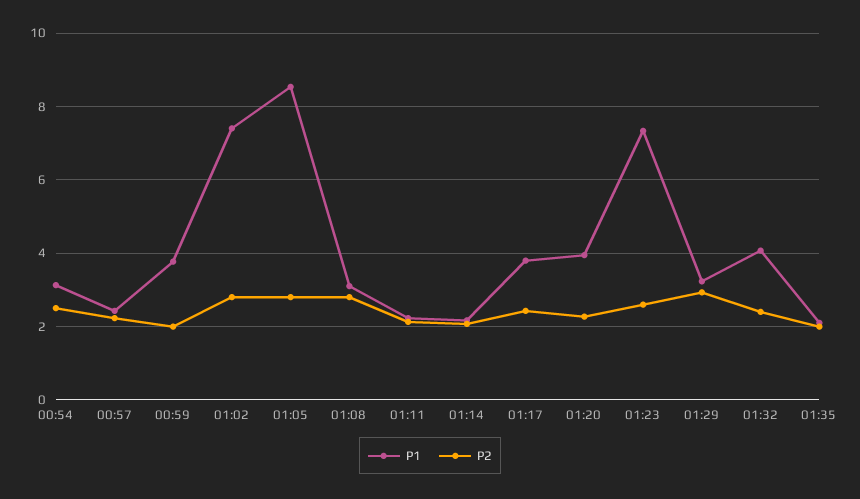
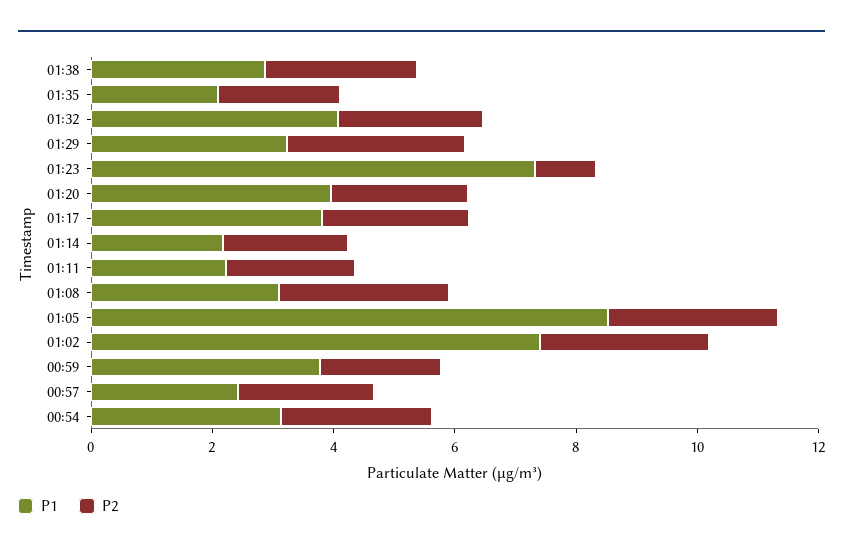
P2, 01:23: 2.6 -> 1
P1, 01:38: none -> 3
P2, 01:38: none -> 2.5

